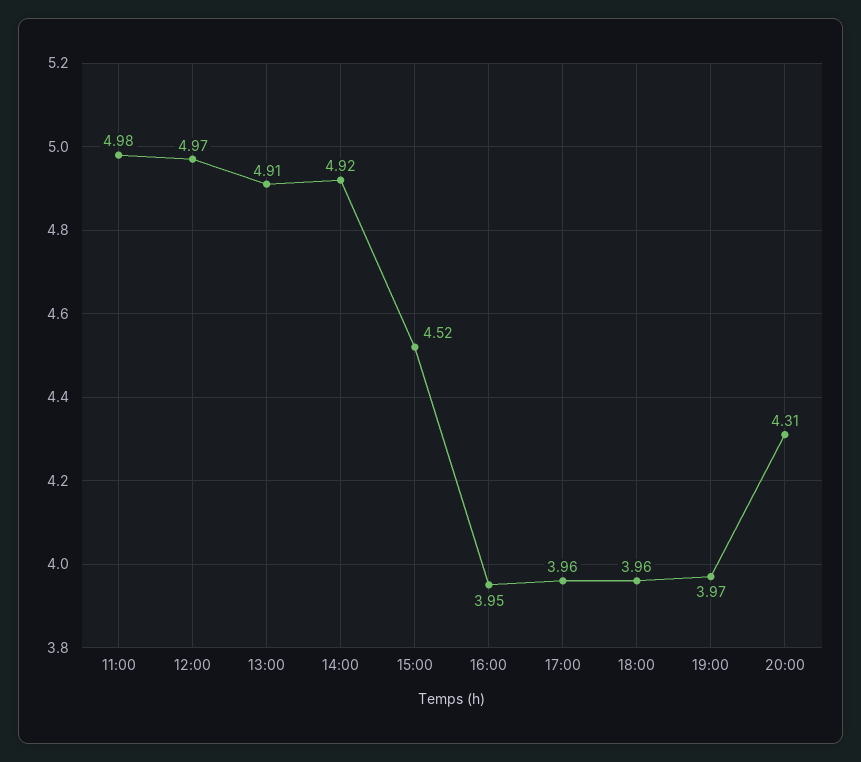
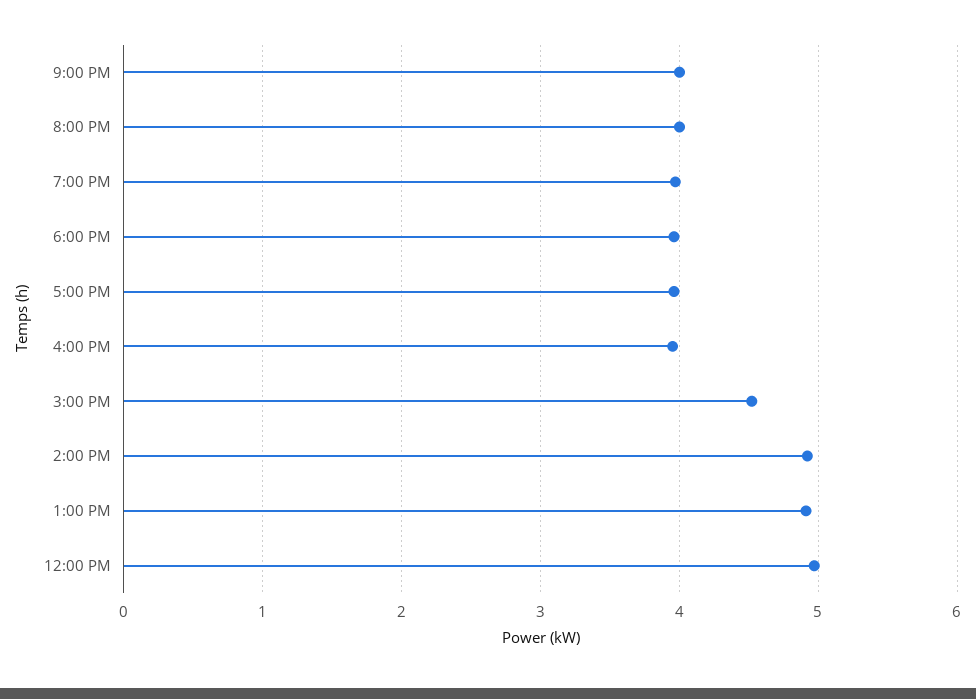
11:00: 4.98 -> none
20:00: 4.31 -> 4
9:00 PM: none -> 4

